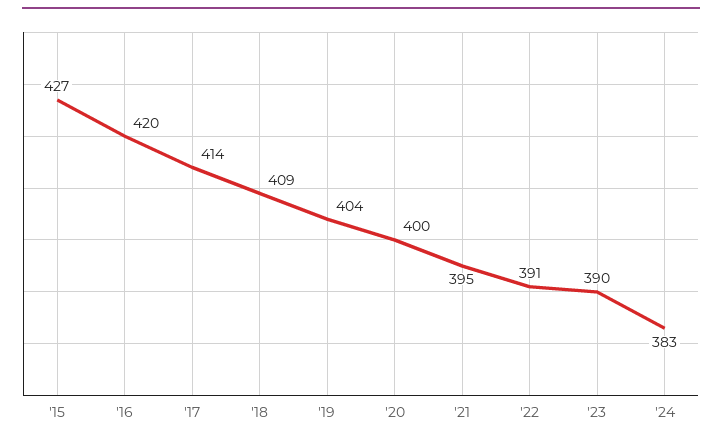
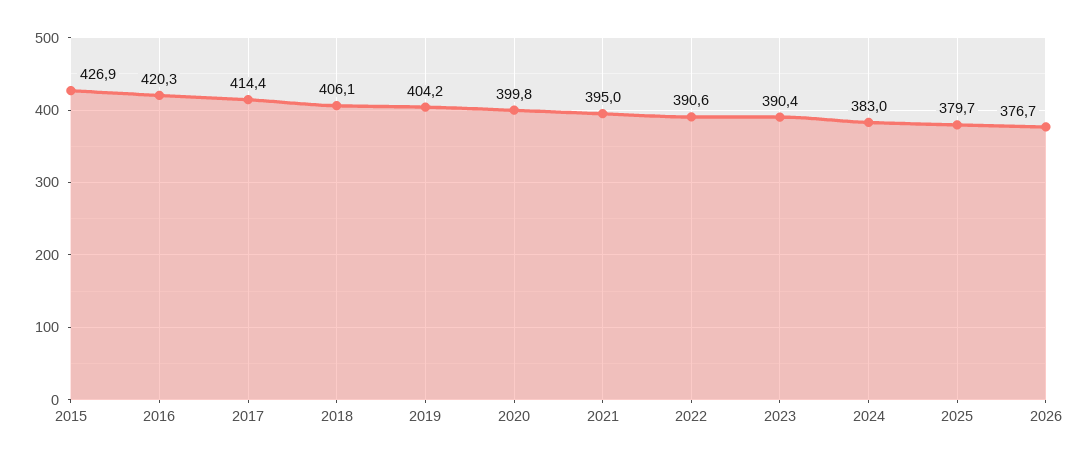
'18: 409 -> 406.1
2025: none -> 379.7
2026: none -> 376.7

